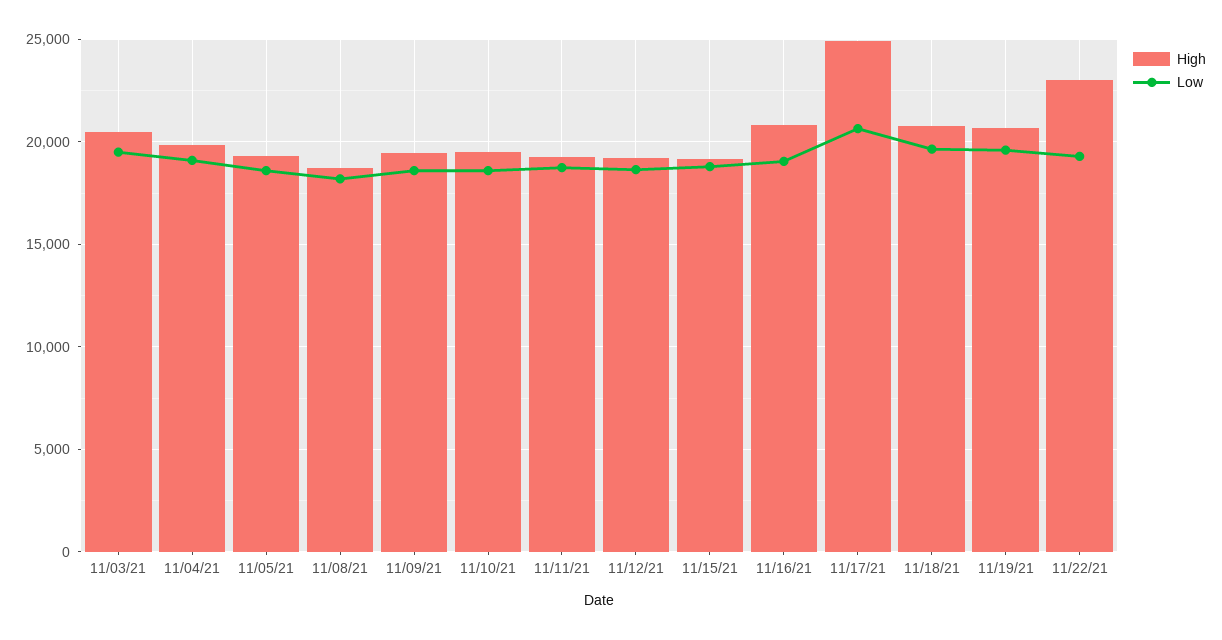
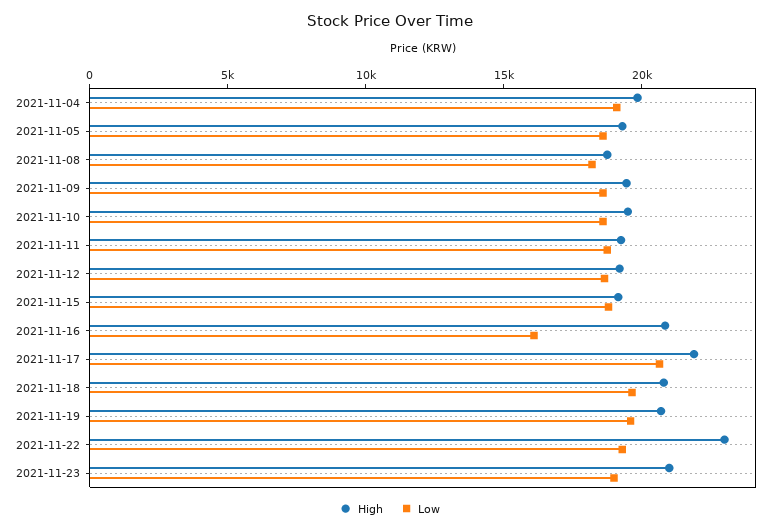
High, 11/03/21: 20500 -> none
Low, 11/03/21: 19500 -> none
Low, 11/16/21: 19000 -> 16000
High, 11/17/21: 25000 -> 22000
High, 2021-11-23: none -> 21000
Low, 2021-11-23: none -> 19000

